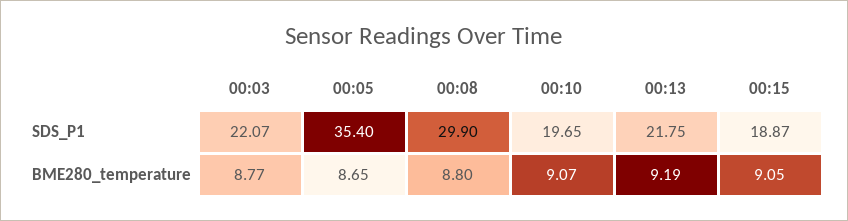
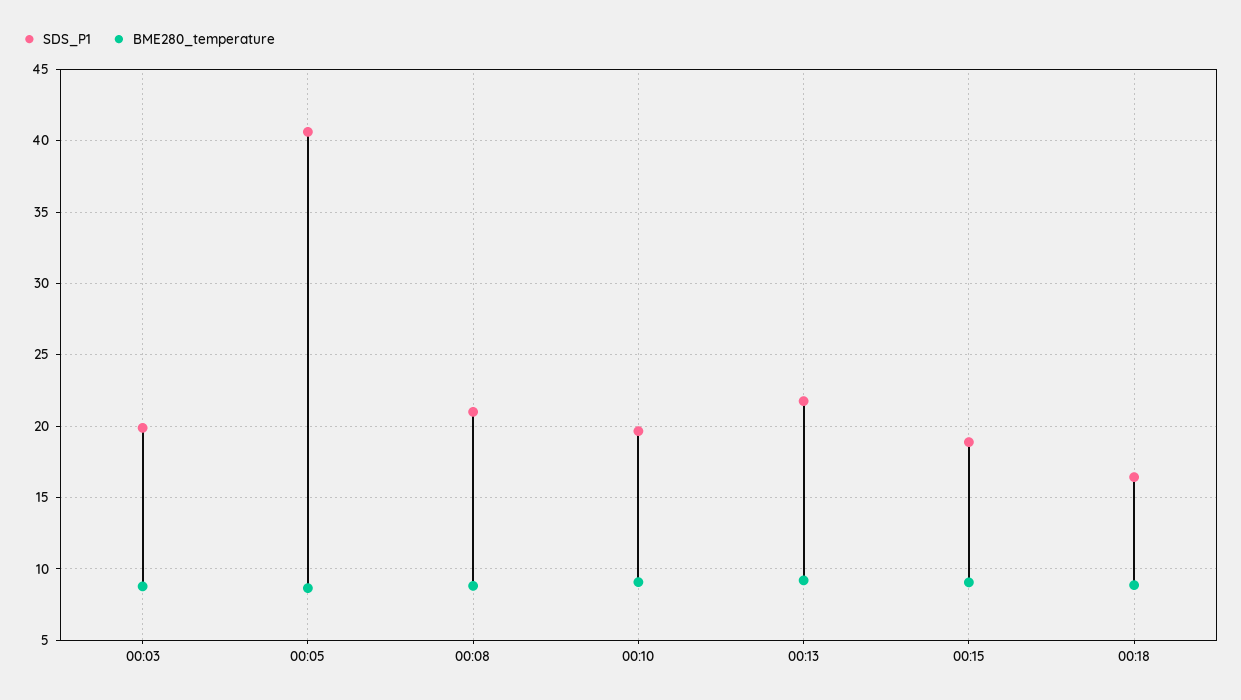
SDS_P1, 00:03: 22.07 -> 20
SDS_P1, 00:05: 35.4 -> 40.5
SDS_P1, 00:08: 29.9 -> 21
SDS_P1, 00:18: none -> 16.5
BME280_temperature, 00:18: none -> 9

